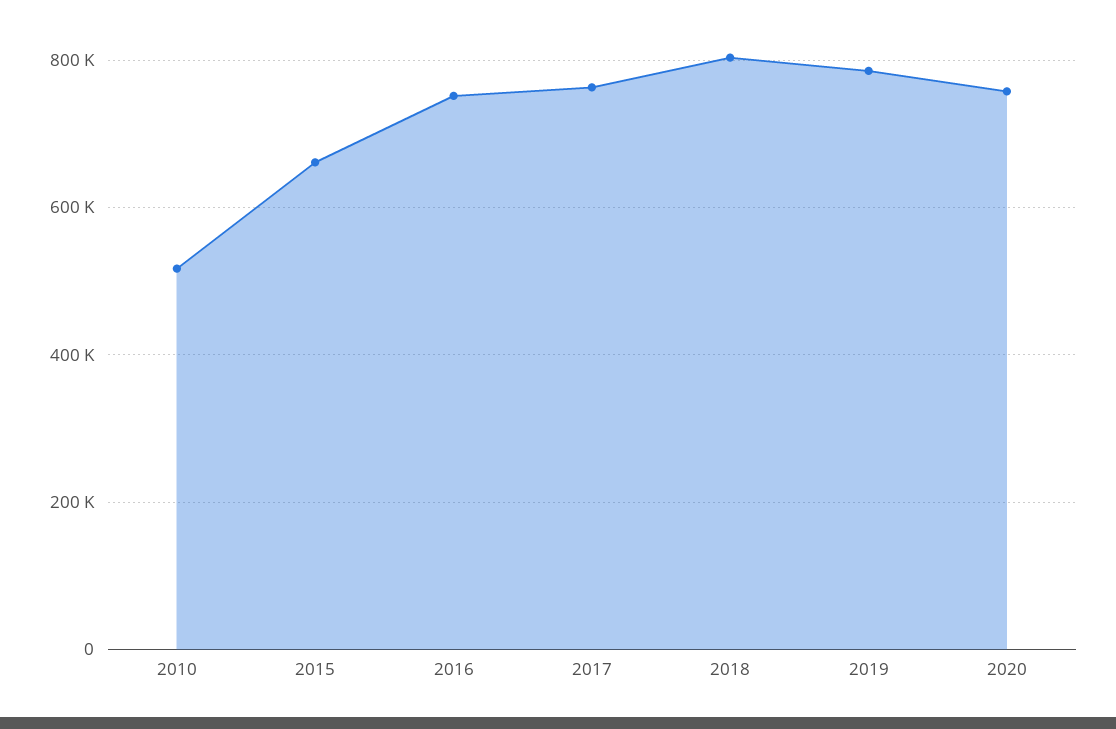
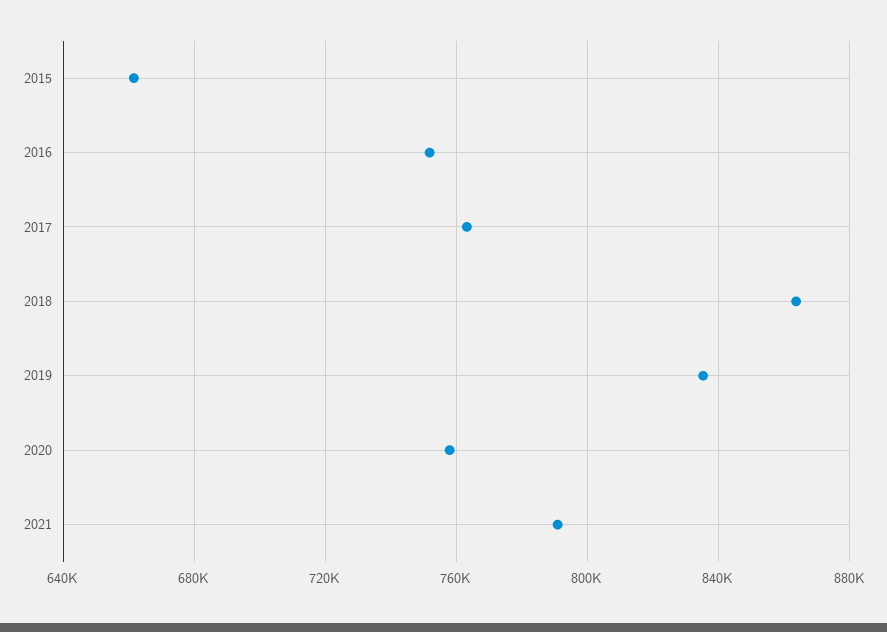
2010: 520000 -> none
2018: 800000 -> 865000
2019: 780000 -> 835000
2021: none -> 790000

